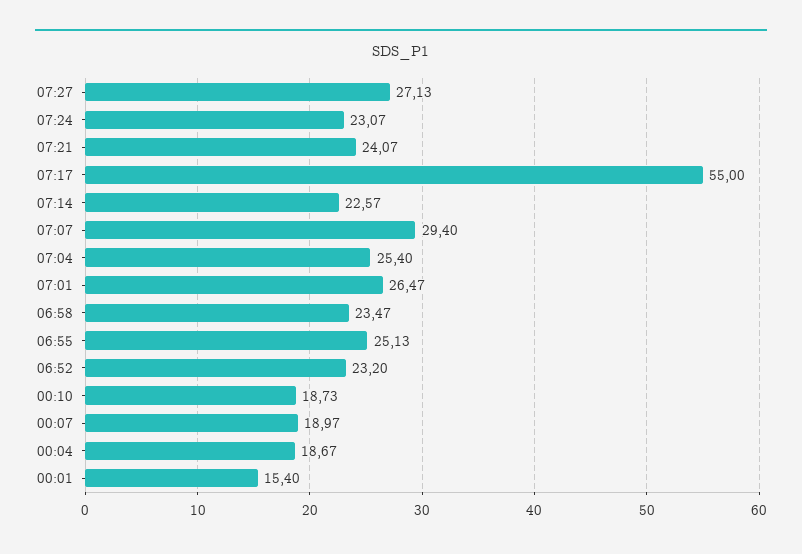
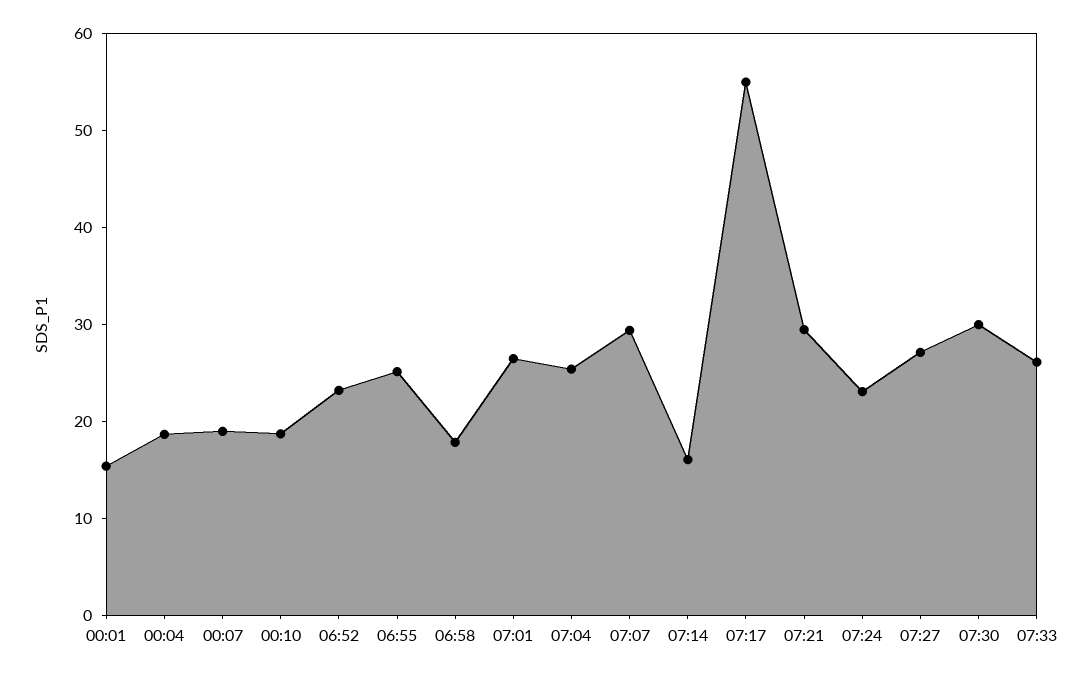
07:21: 24.07 -> 30
07:14: 22.57 -> 16
06:58: 23.47 -> 18
07:30: none -> 30
07:33: none -> 26

